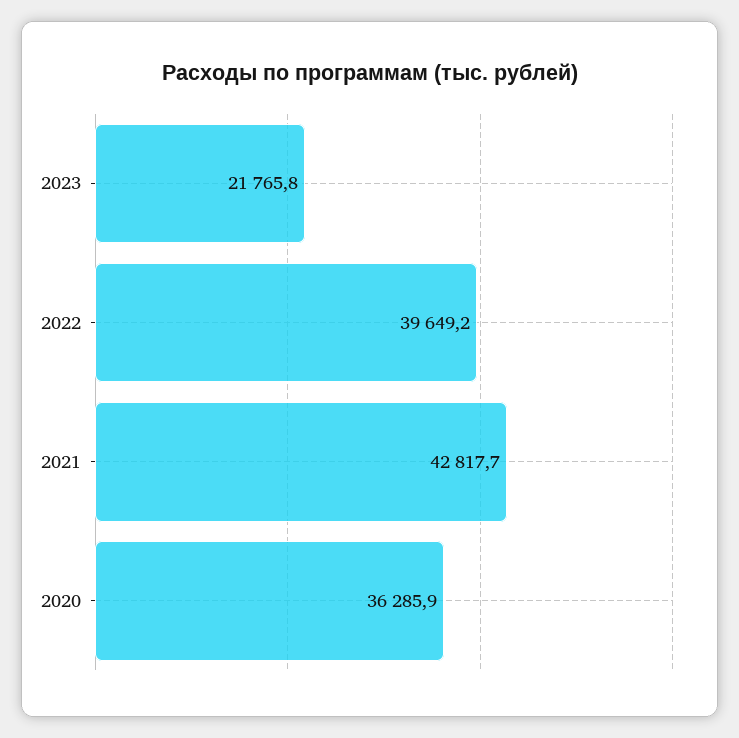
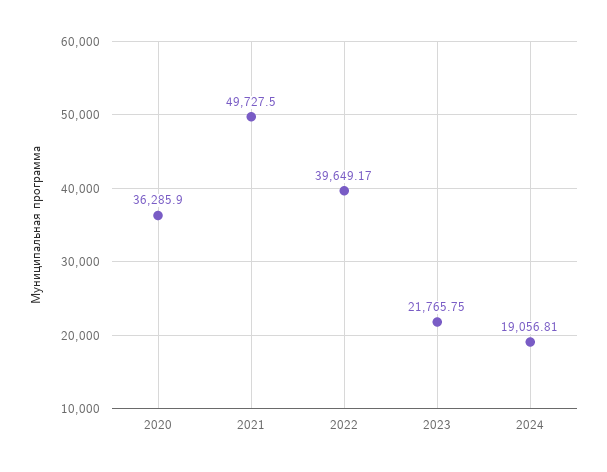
2021: 42817.7 -> 49727.5
2024: none -> 19056.81

